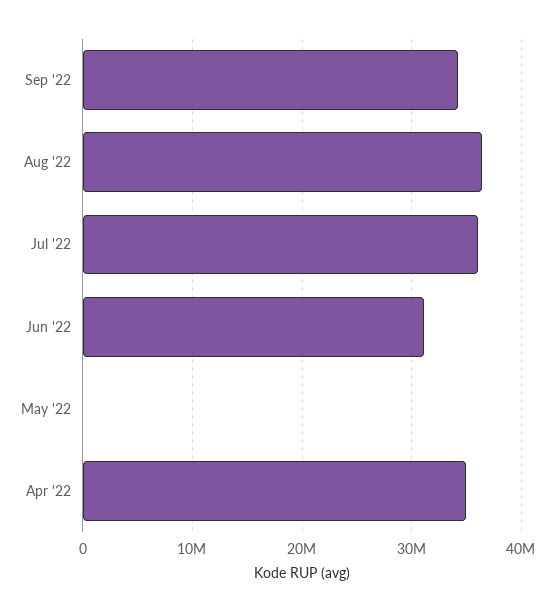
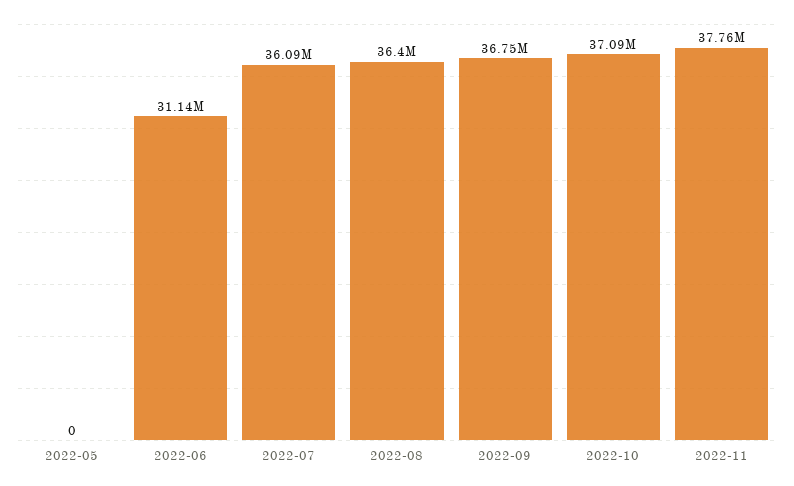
Sep '22: 34000000 -> 36750000
Apr '22: 35000000 -> none
2022-10: none -> 37090000
2022-11: none -> 37760000

